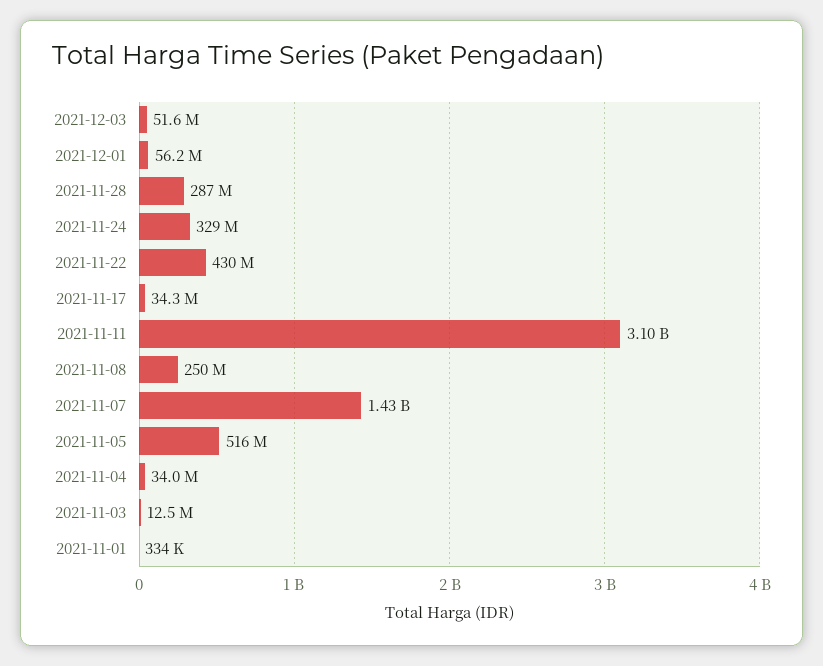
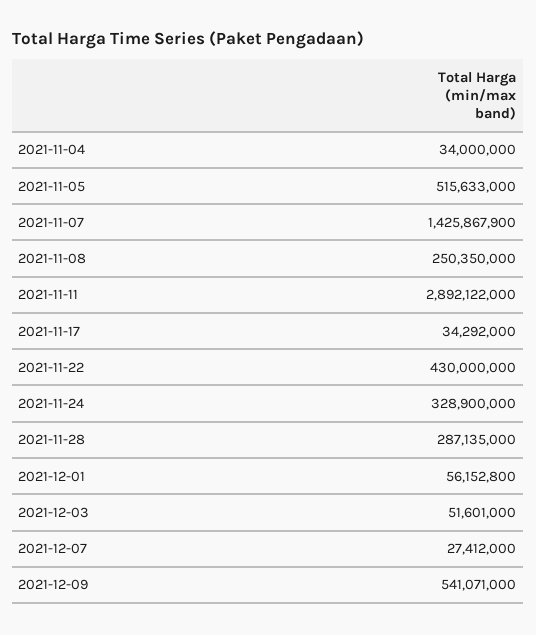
2021-11-11: 3100000000 -> 2892122000
2021-11-03: 12500000 -> none
2021-11-01: 334000 -> none
2021-12-07: none -> 27412000
2021-12-09: none -> 541071000

